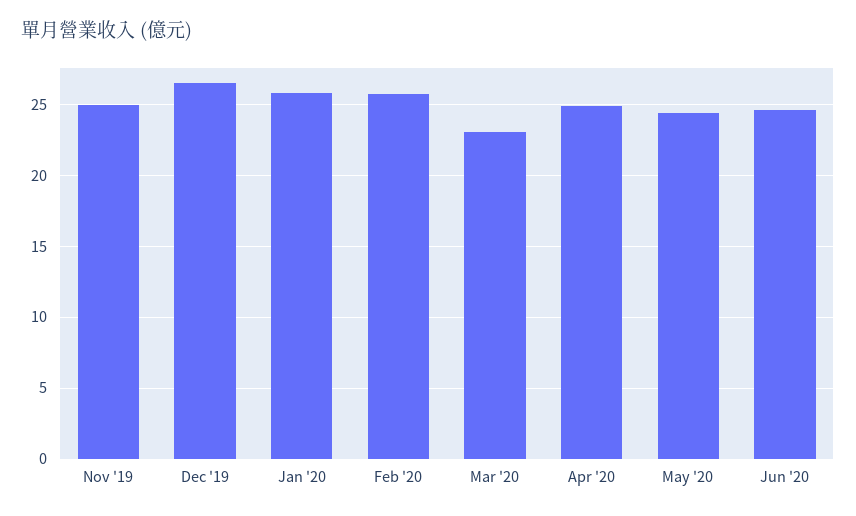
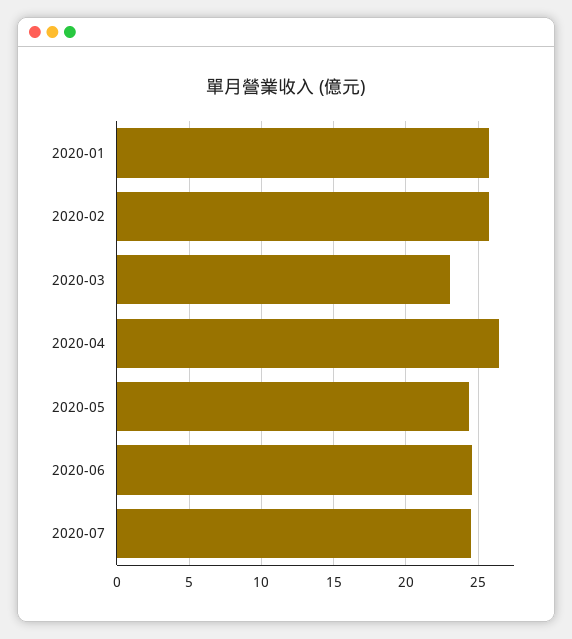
Nov '19: 25 -> none
Dec '19: 26.5 -> none
Apr '20: 25 -> 26.5
2020-07: none -> 24.5

